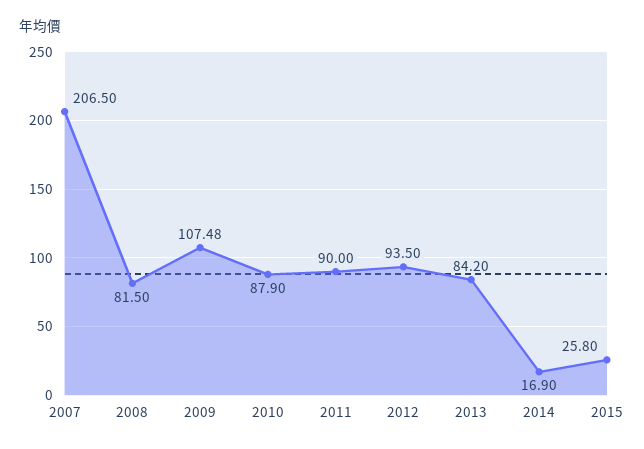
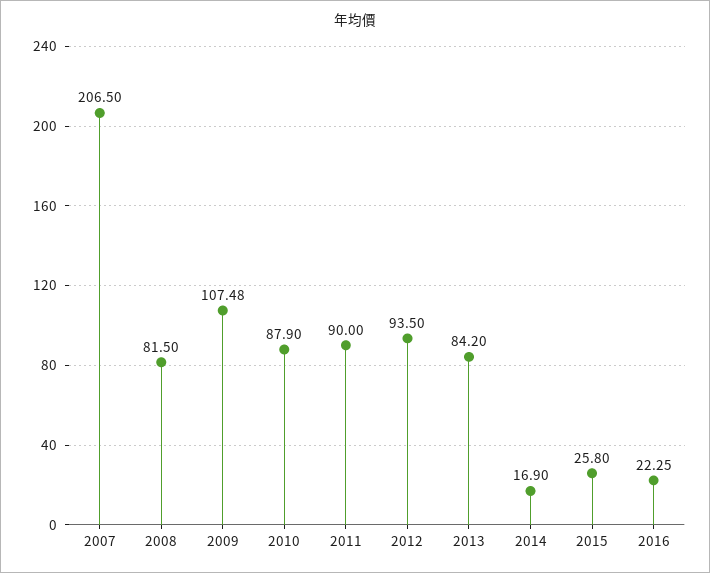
2016: none -> 22.25

